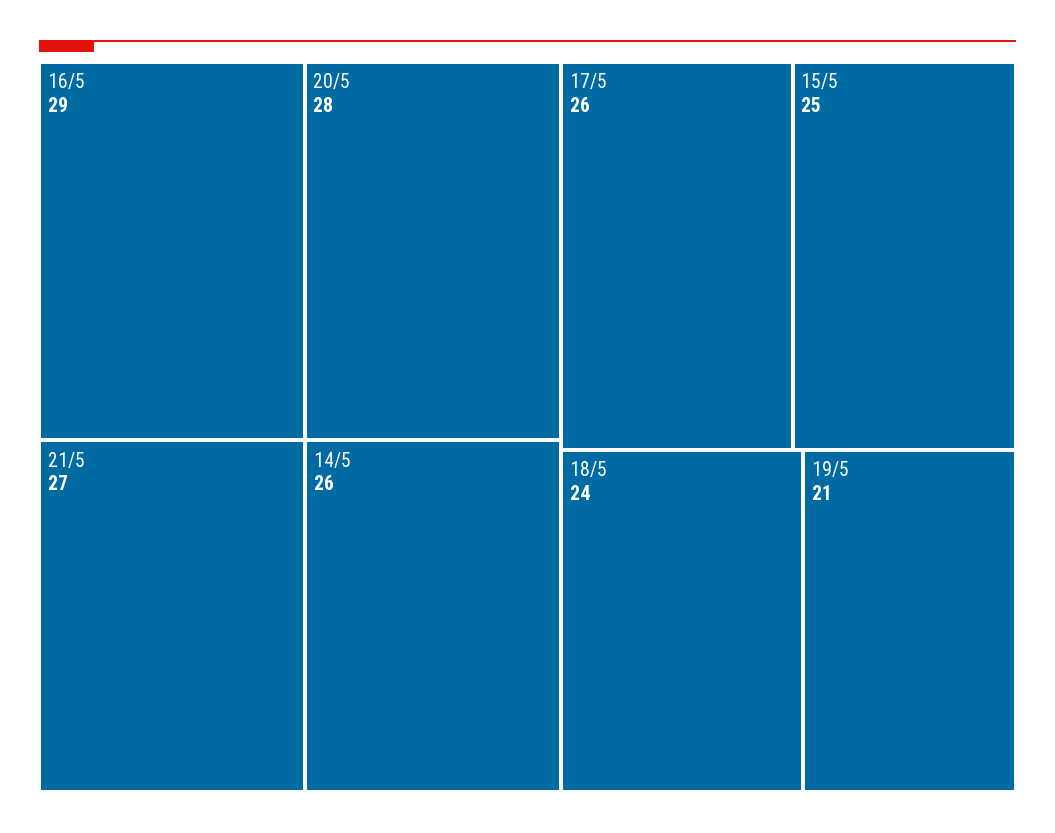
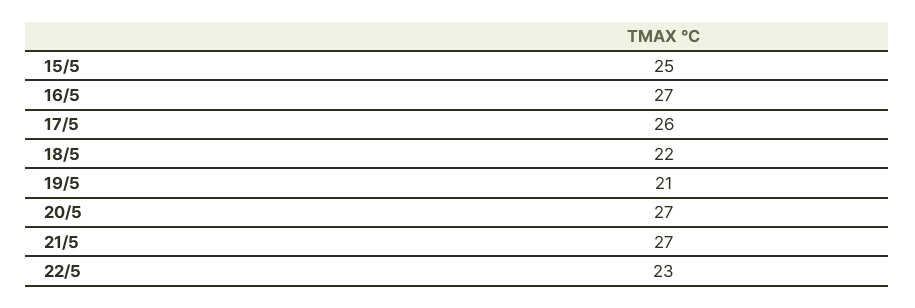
16/5: 29 -> 27
20/5: 28 -> 27
14/5: 26 -> none
18/5: 24 -> 22
22/5: none -> 23

